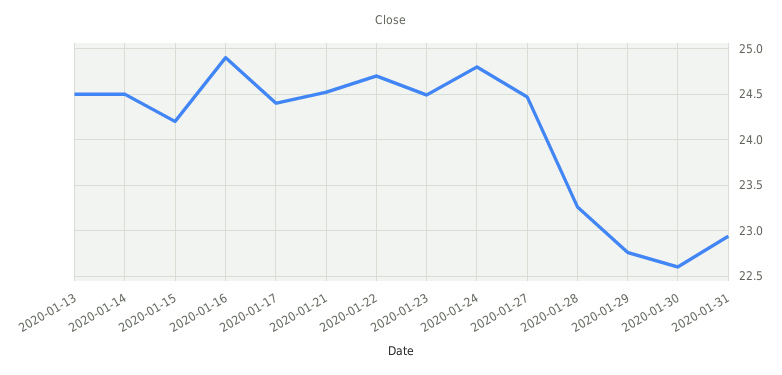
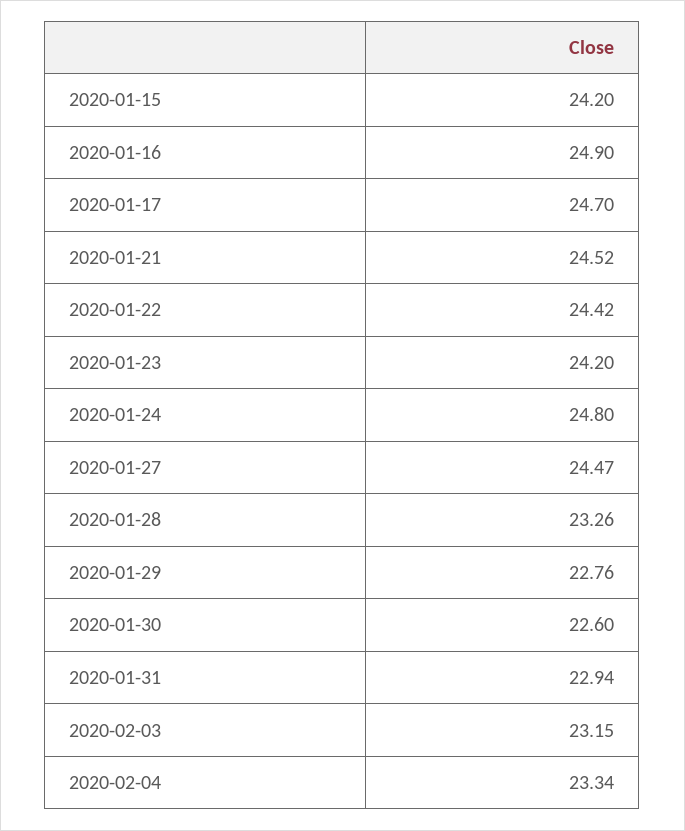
2020-01-13: 24.5 -> none
2020-01-14: 24.5 -> none
2020-01-17: 24.4 -> 24.7
2020-01-22: 24.7 -> 24.42
2020-01-23: 24.5 -> 24.2
2020-02-03: none -> 23.15
2020-02-04: none -> 23.34

